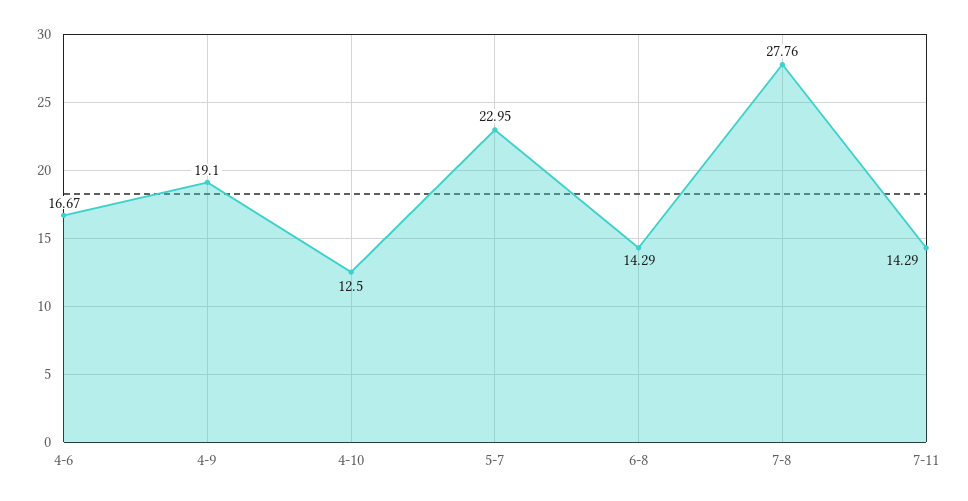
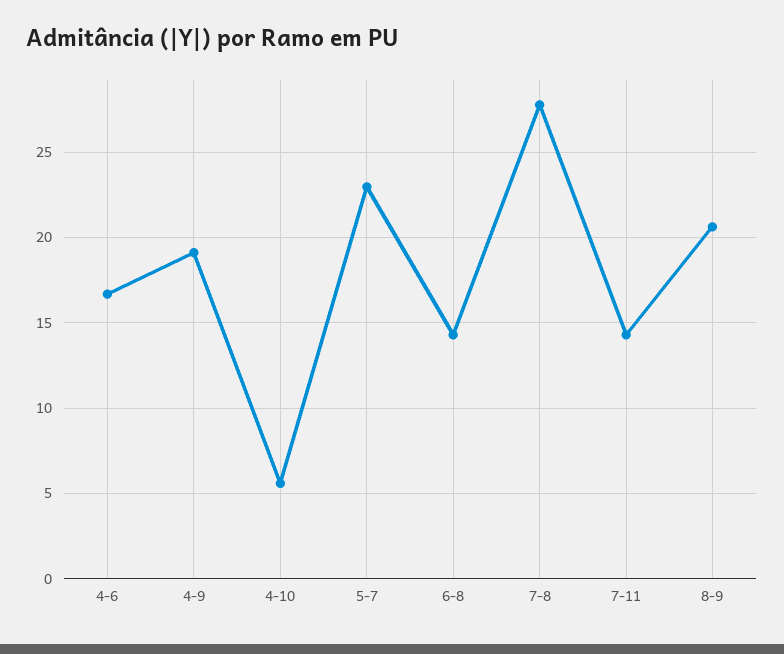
4-10: 12.5 -> 5.5
8-9: none -> 20.5

